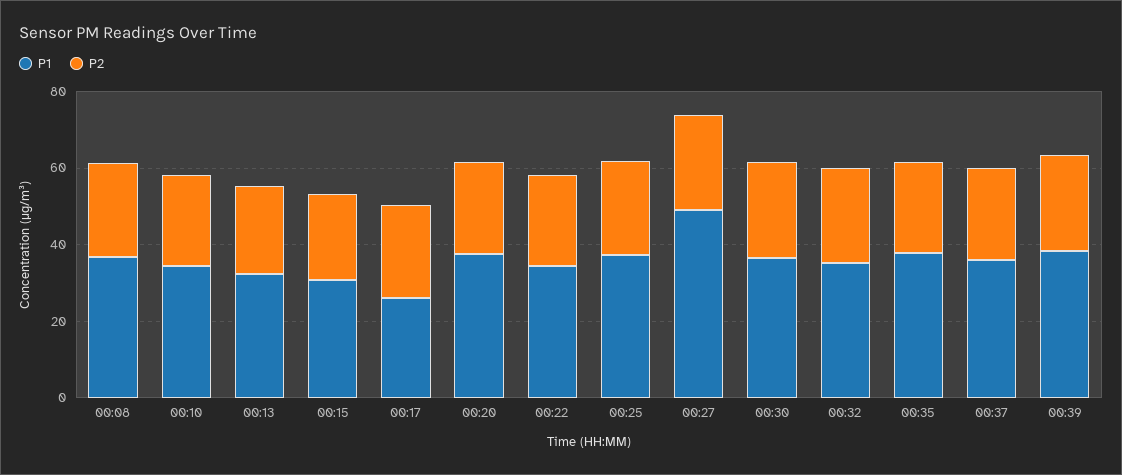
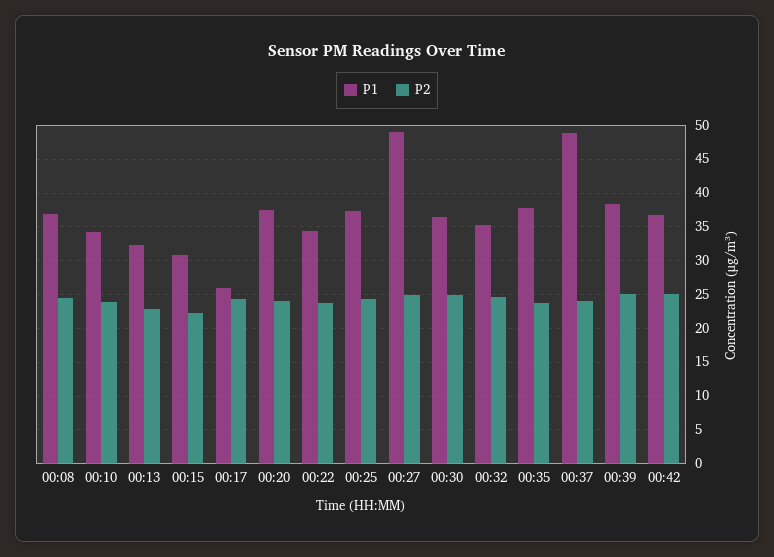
P1, 00:37: 35 -> 49
P1, 00:42: none -> 37
P2, 00:42: none -> 25

